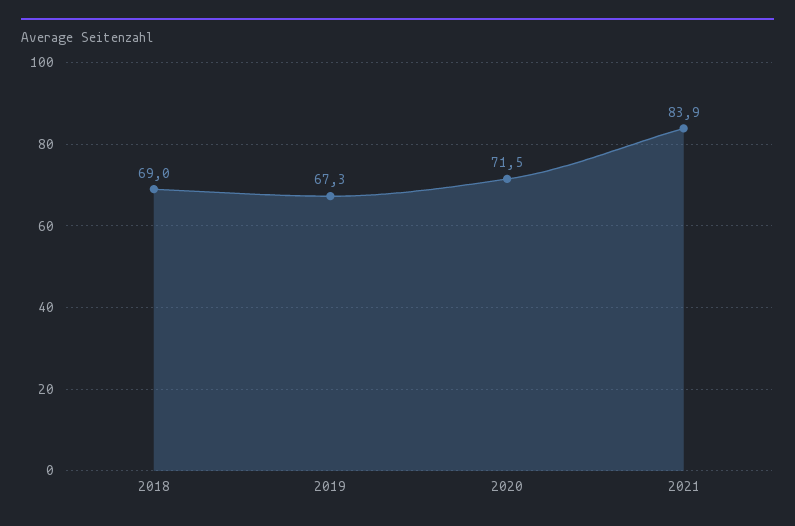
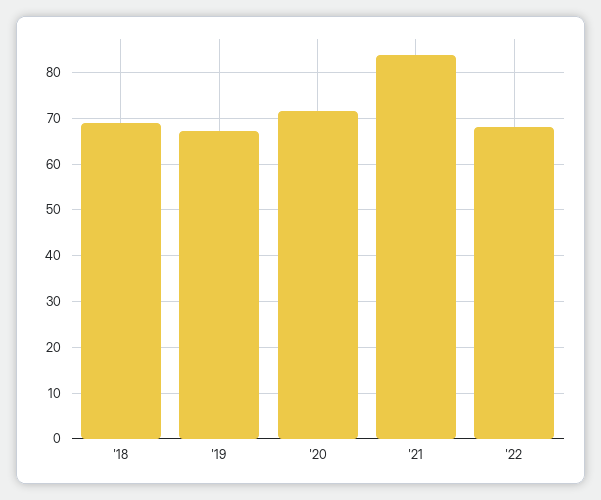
'22: none -> 68

